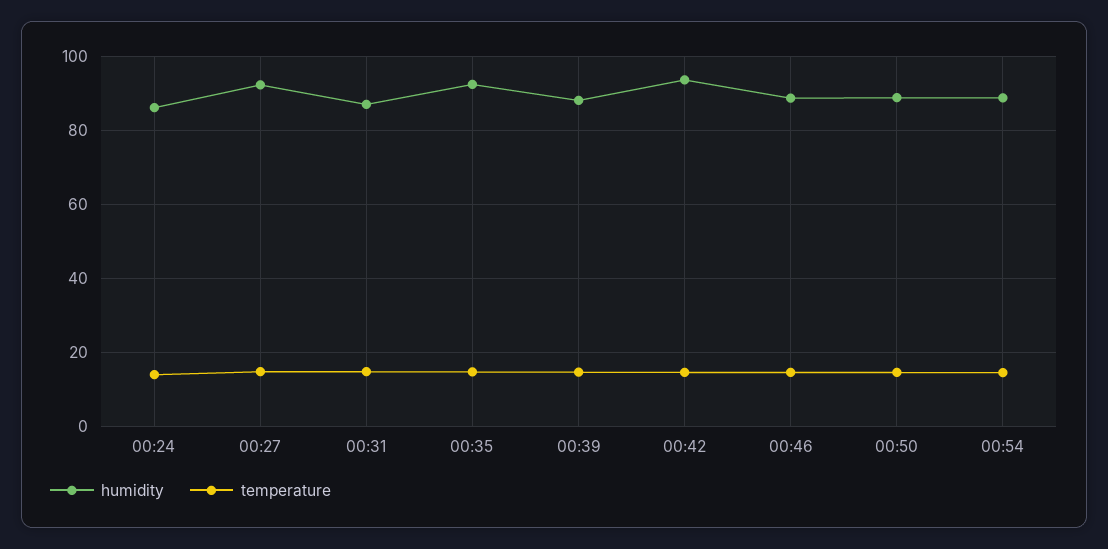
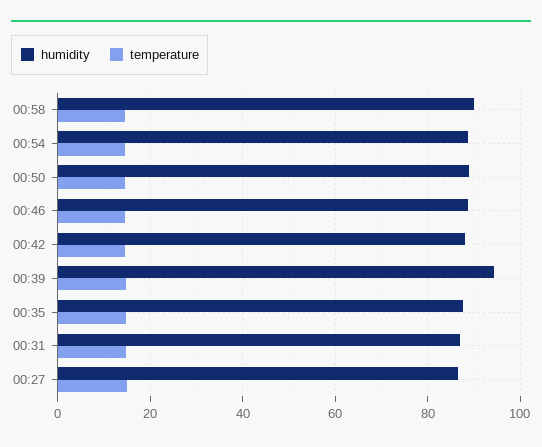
humidity, 00:24: 86 -> none
temperature, 00:24: 14 -> none
humidity, 00:27: 92 -> 86
humidity, 00:35: 92 -> 88
humidity, 00:39: 88 -> 94
humidity, 00:42: 94 -> 88
humidity, 00:58: none -> 90
temperature, 00:58: none -> 14

